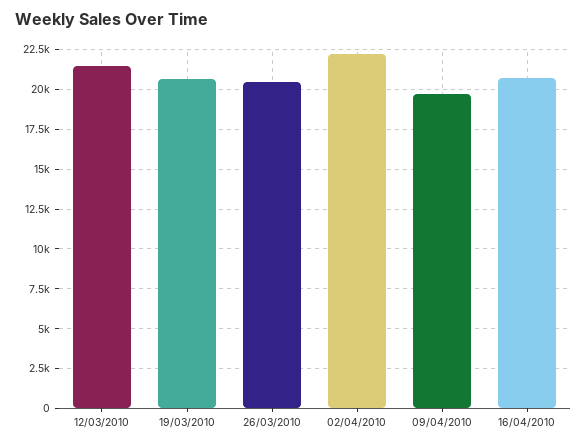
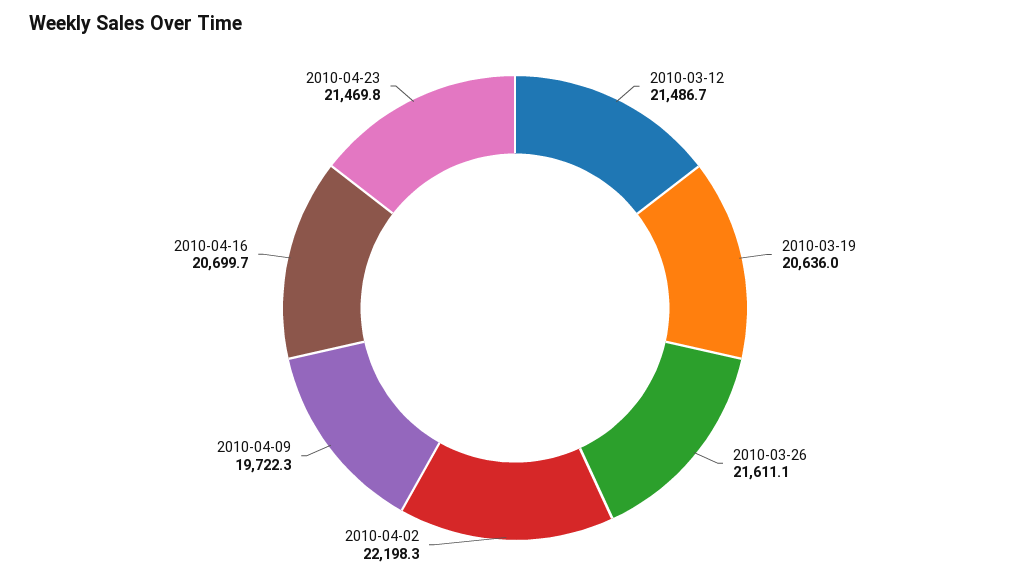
26/03/2010: 20500 -> 21611.1
2010-04-23: none -> 21469.8

